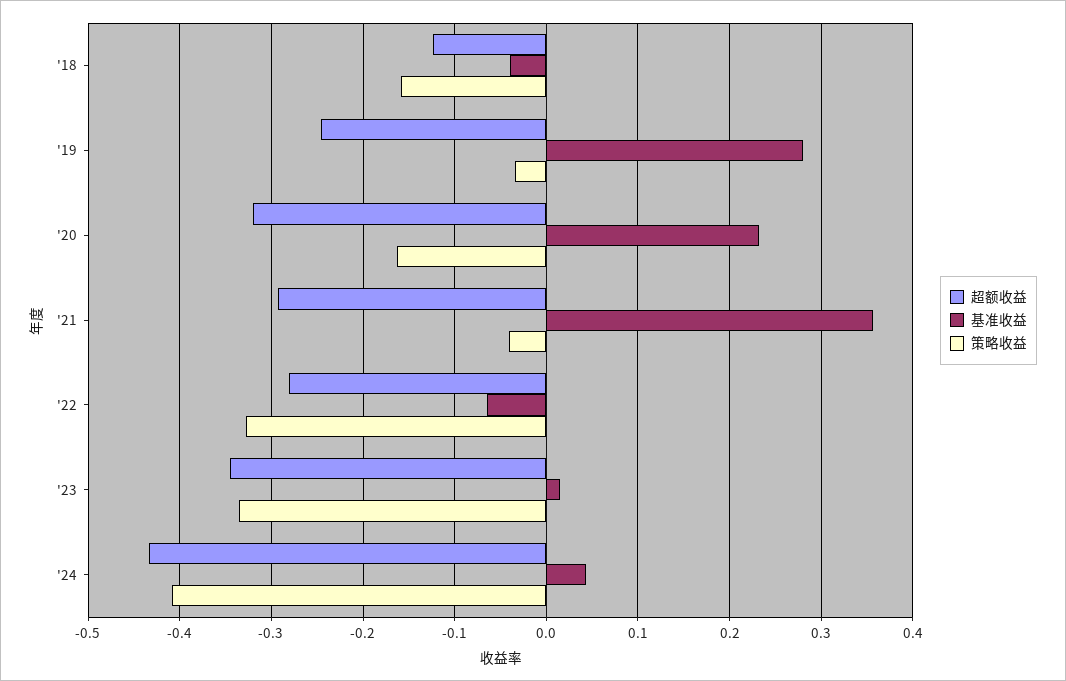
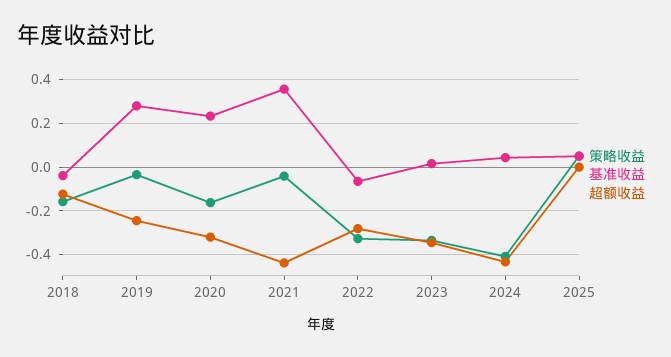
超额收益, '21: -0.29 -> -0.45
策略收益, 2025: none -> 0.05
基准收益, 2025: none -> 0.05
超额收益, 2025: none -> 0

